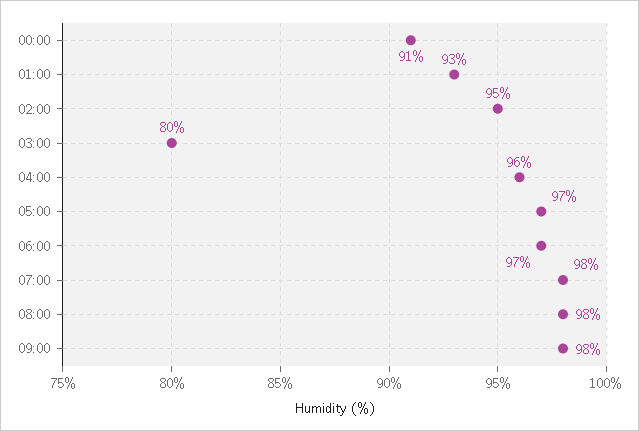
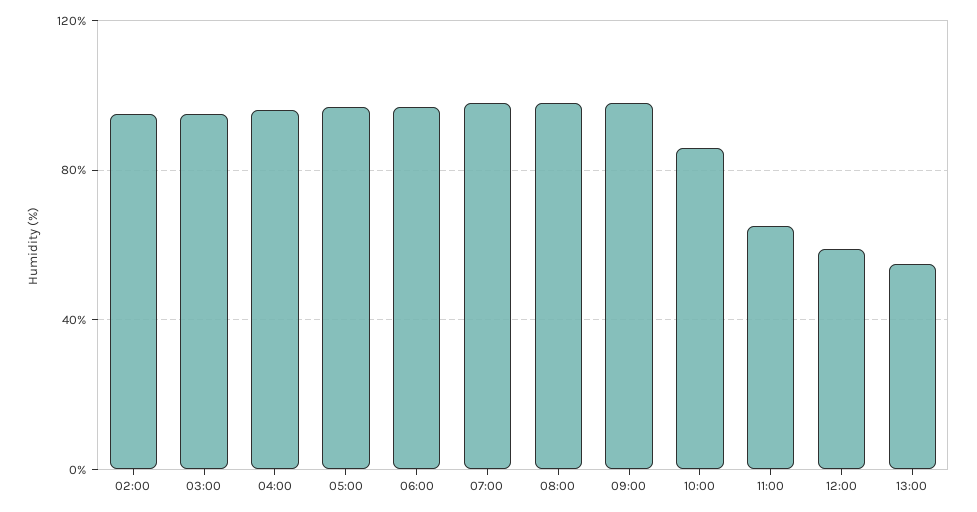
00:00: 91 -> none
01:00: 93 -> none
03:00: 80 -> 95
10:00: none -> 85
11:00: none -> 65
12:00: none -> 60
13:00: none -> 55

